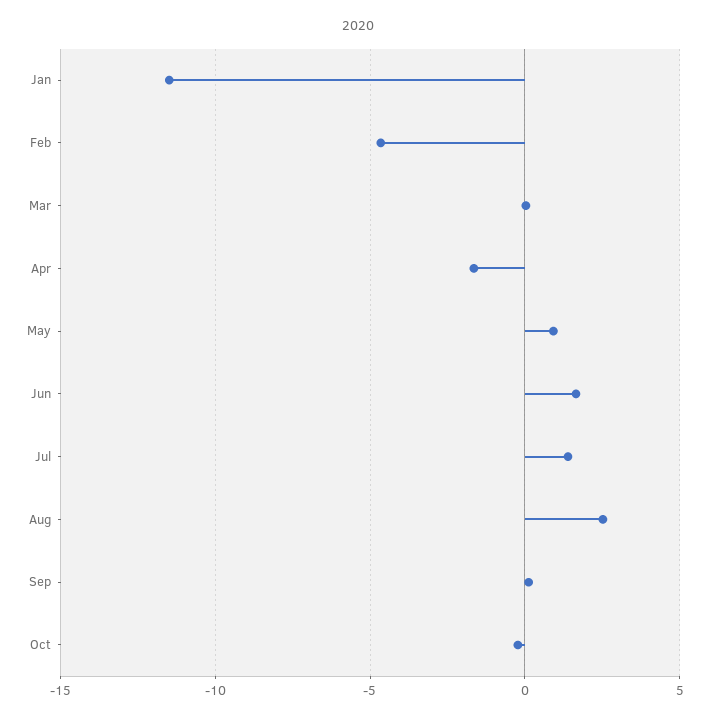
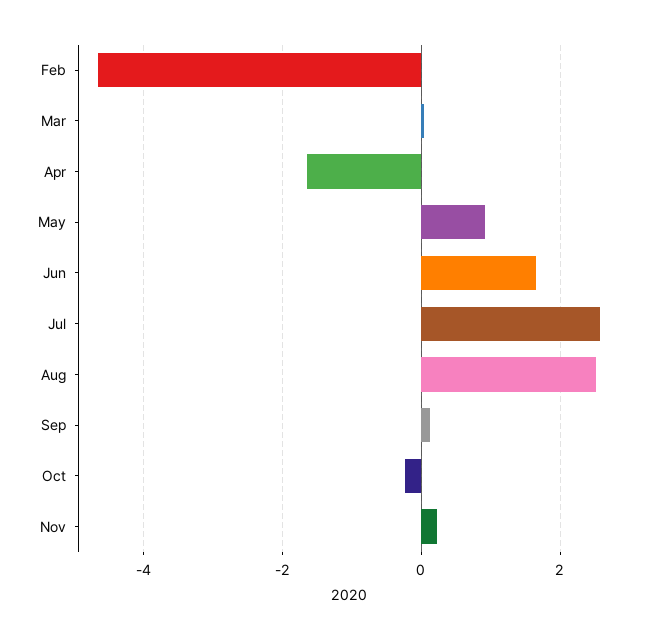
Jan: -11.5 -> none
Jul: 1.5 -> 2.6
Nov: none -> 0.2

